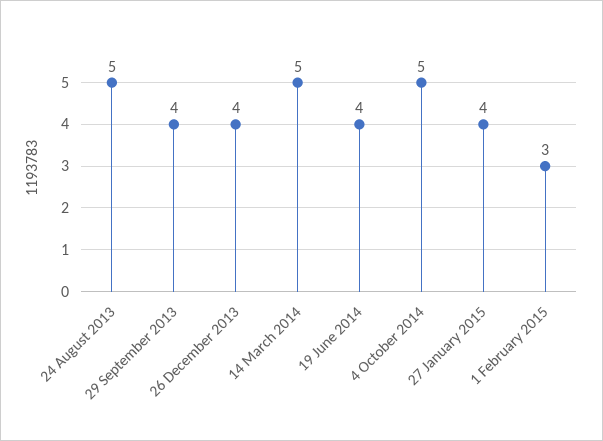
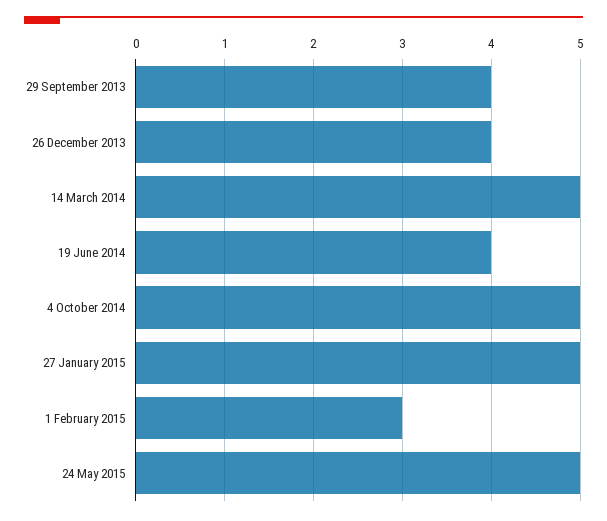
24 August 2013: 5 -> none
27 January 2015: 4 -> 5
24 May 2015: none -> 5

